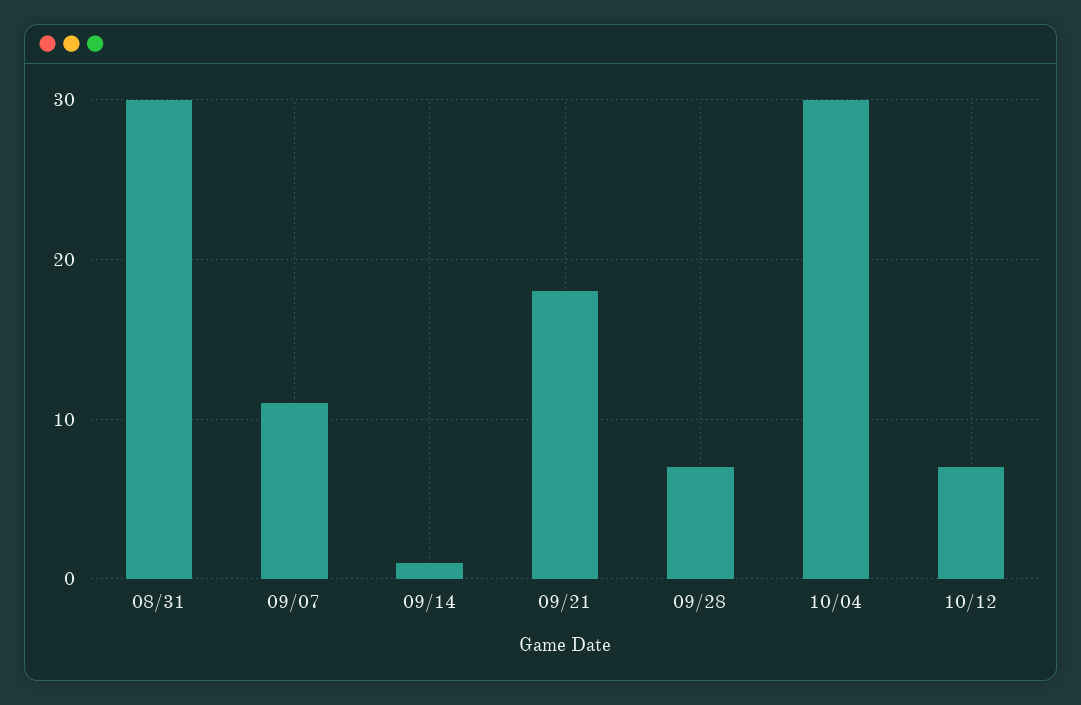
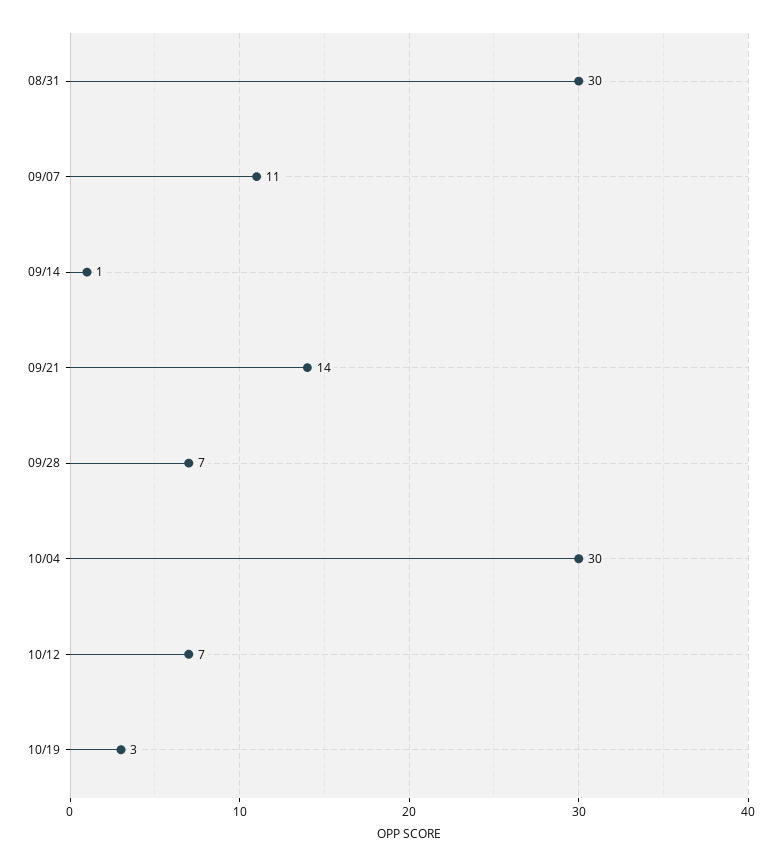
09/21: 18 -> 14
10/19: none -> 3

